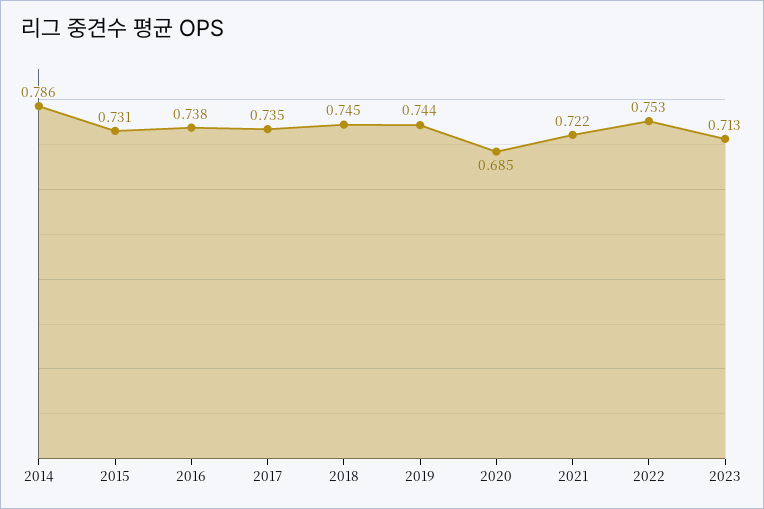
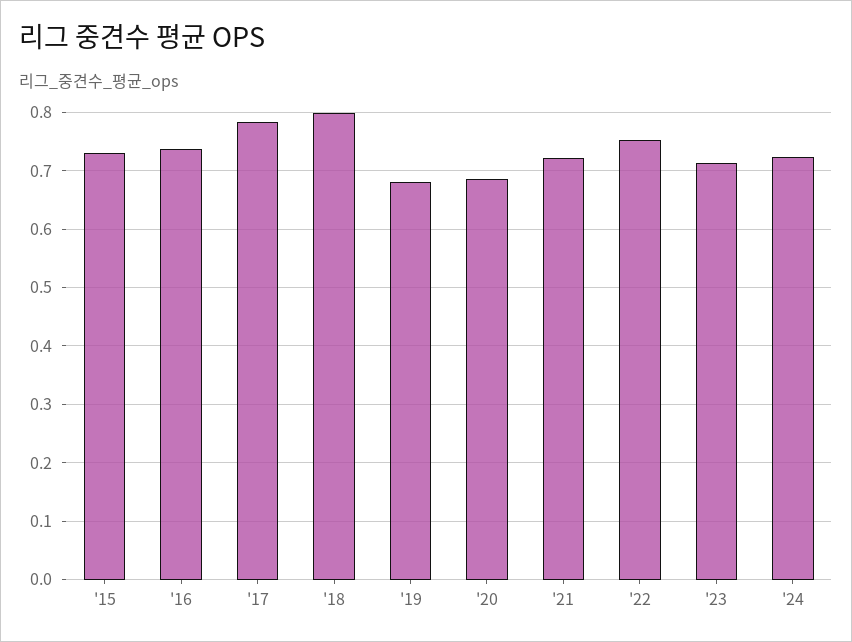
2014: 0.786 -> none
2017: 0.735 -> 0.78
2018: 0.745 -> 0.8
2019: 0.744 -> 0.68
'24: none -> 0.72

